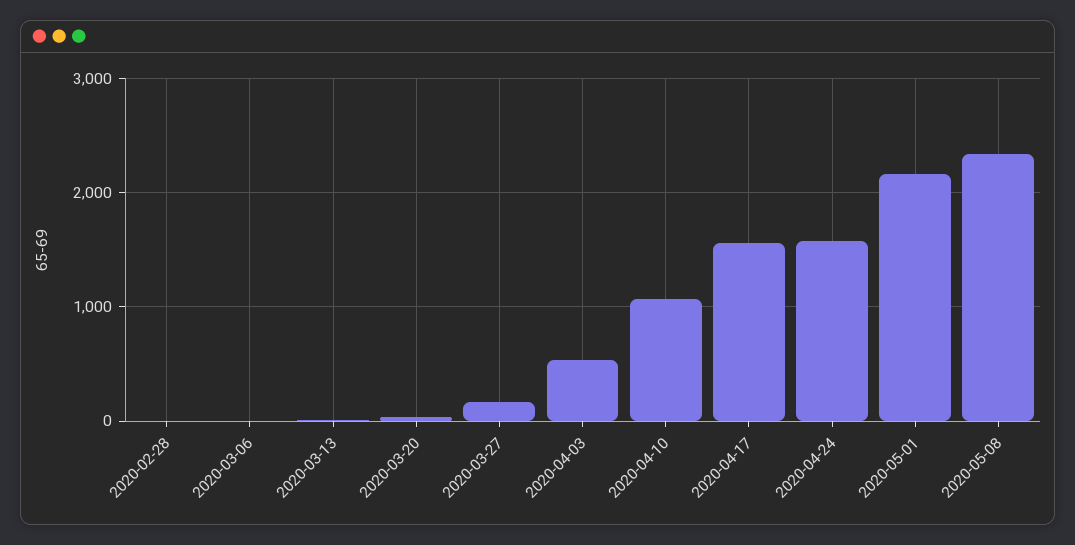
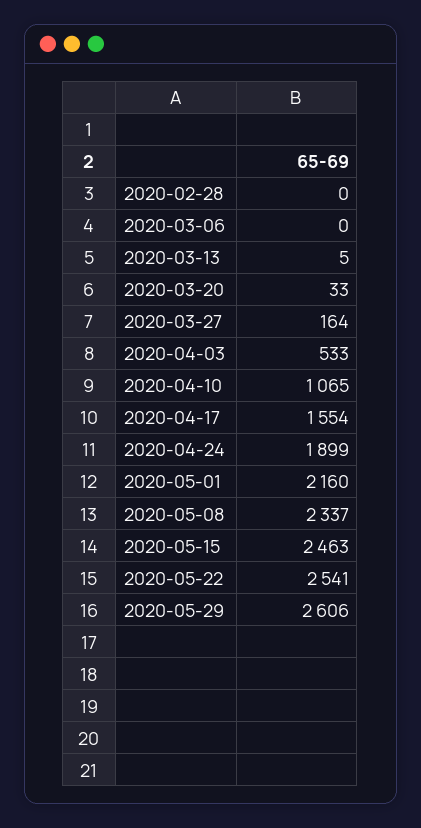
2020-04-24: 1600 -> 1899
2020-05-15: none -> 2463
2020-05-22: none -> 2541
2020-05-29: none -> 2606

